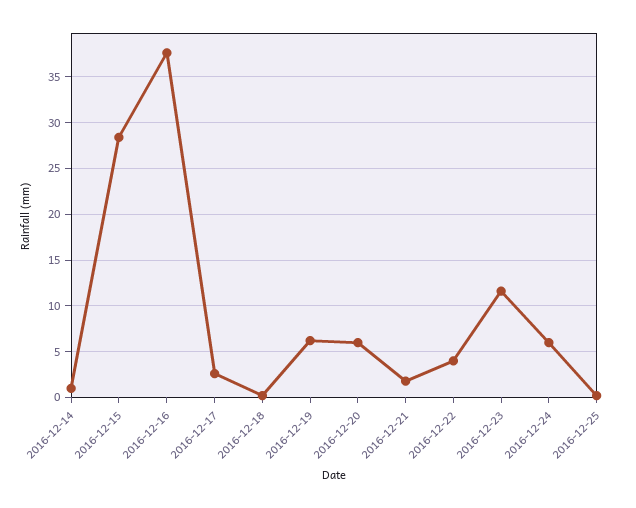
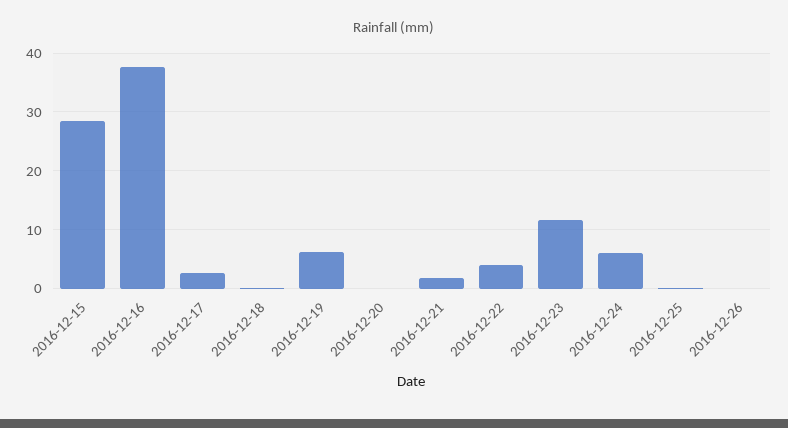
2016-12-14: 1 -> none
2016-12-20: 6 -> 0
2016-12-26: none -> 0

